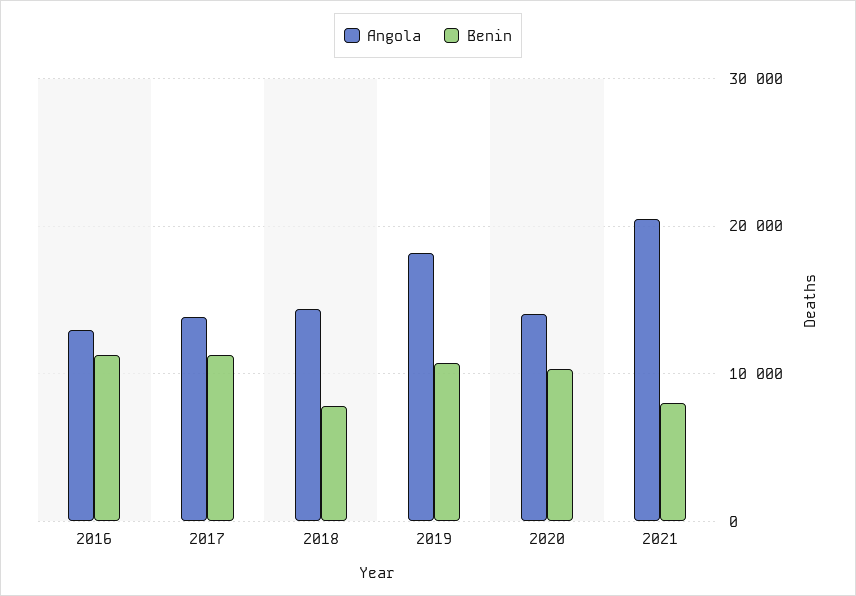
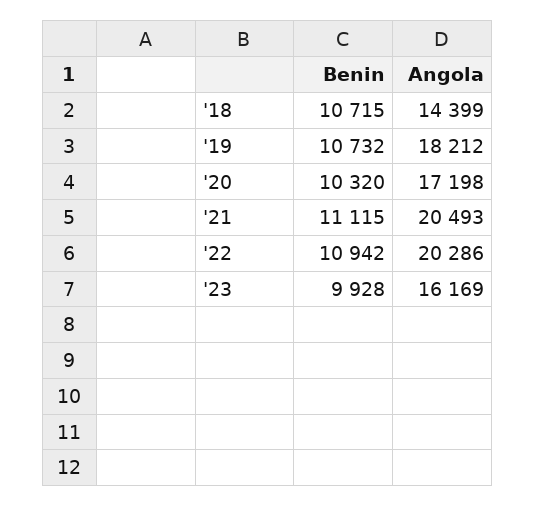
Angola, 2016: 13000 -> none
Benin, 2016: 11000 -> none
Angola, 2017: 14000 -> none
Benin, 2017: 11000 -> none
Benin, 2018: 8000 -> 10715
Angola, 2020: 14000 -> 17198
Benin, 2021: 8000 -> 11115
Benin, '22: none -> 10942
Angola, '22: none -> 20286
Benin, '23: none -> 9928
Angola, '23: none -> 16169

